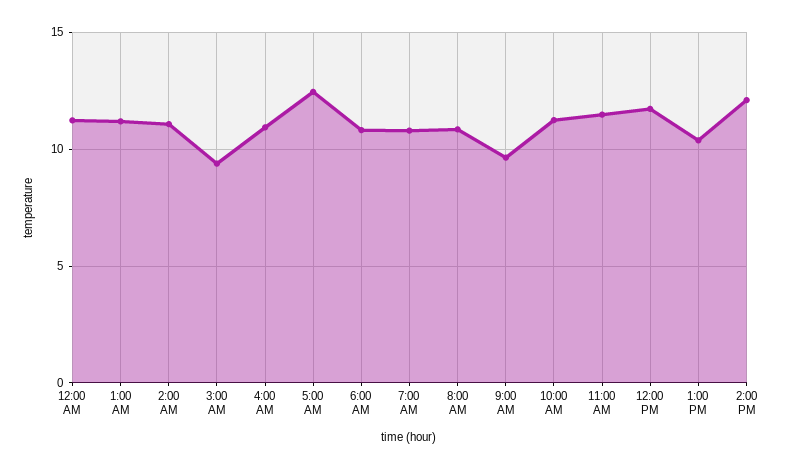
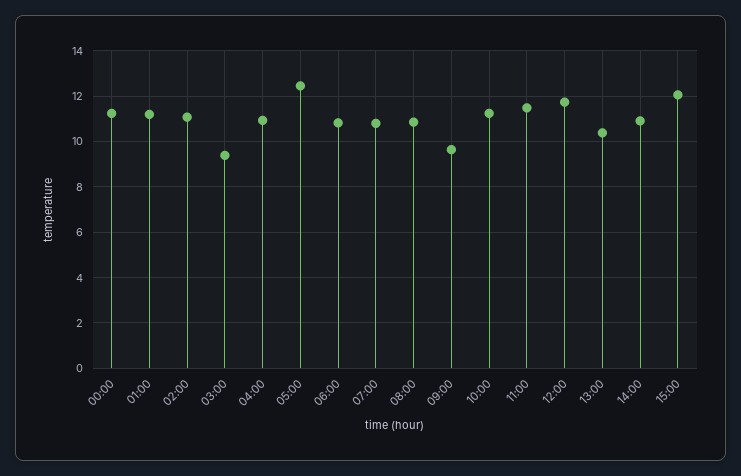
2:00 PM: 12 -> 11
15:00: none -> 12

